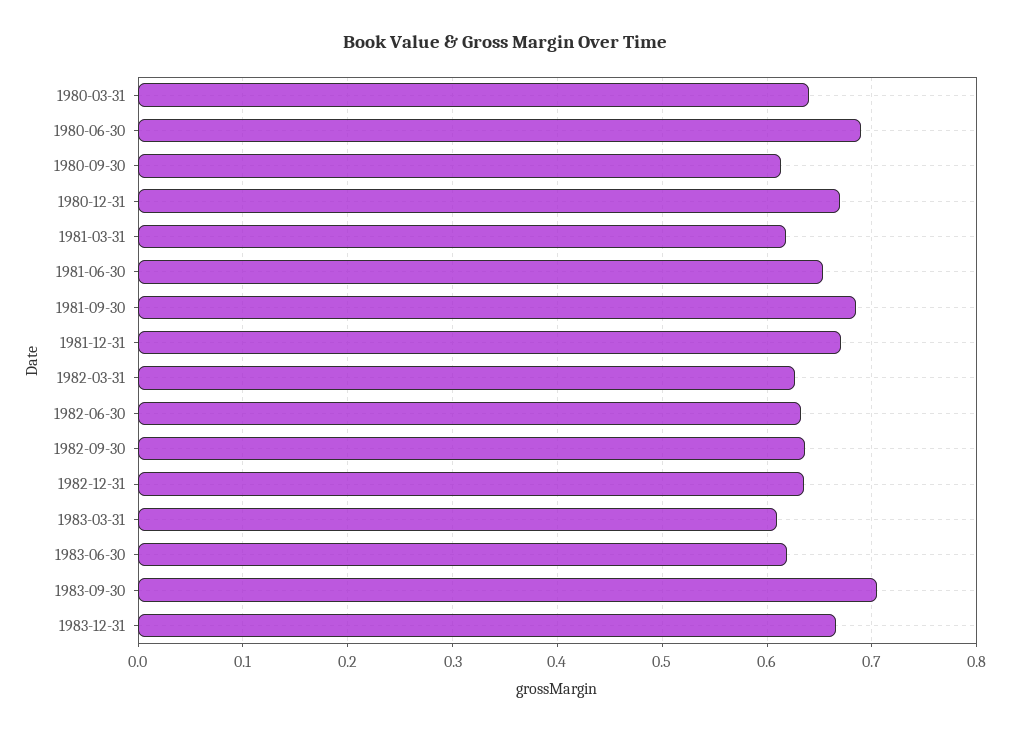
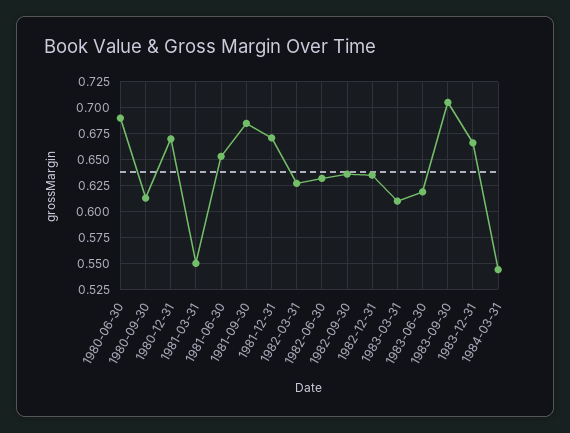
1980-03-31: 0.64 -> none
1981-03-31: 0.62 -> 0.55
1984-03-31: none -> 0.55

